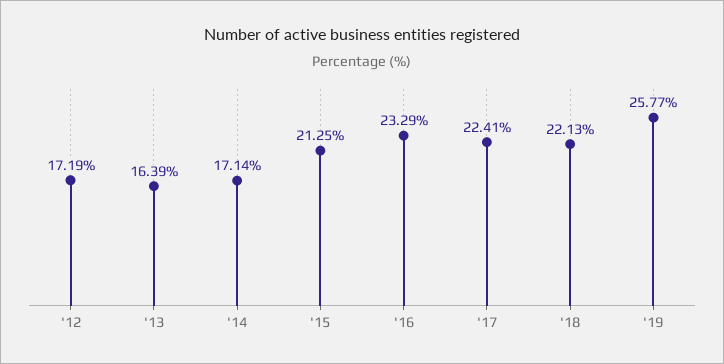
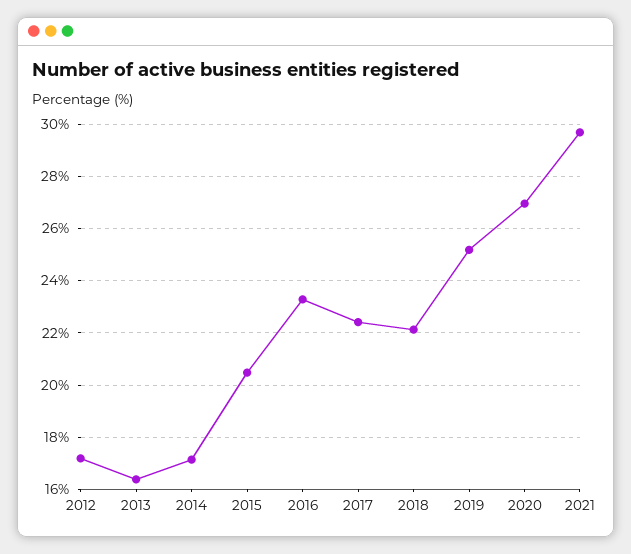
'15: 21.25 -> 20.5
'19: 25.77 -> 25.25
2020: none -> 27
2021: none -> 29.75

